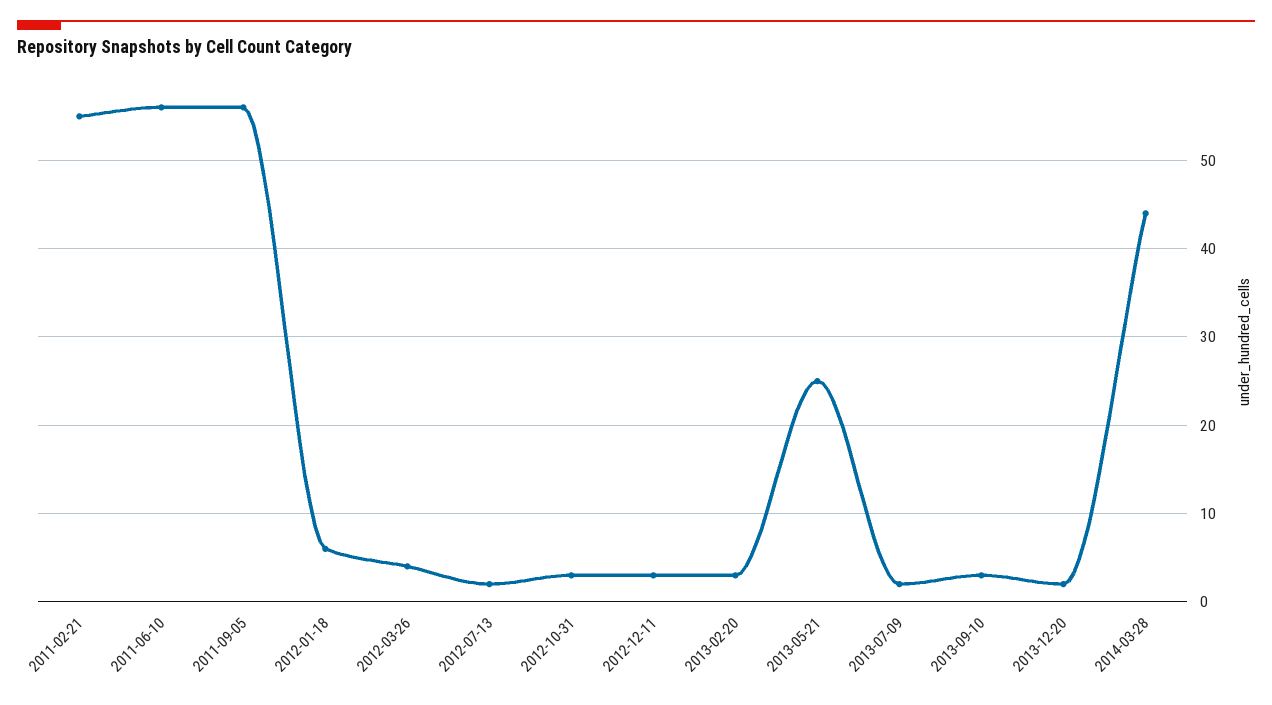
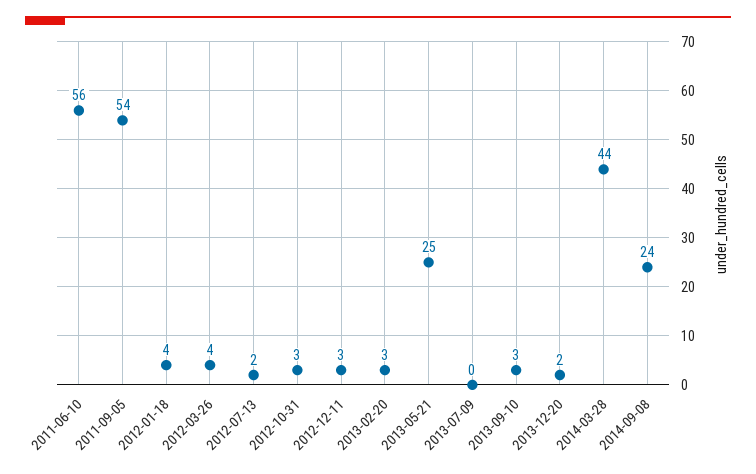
2011-02-21: 55 -> none
2011-09-05: 56 -> 54
2012-01-18: 6 -> 4
2013-07-09: 2 -> 0
2014-09-08: none -> 24

